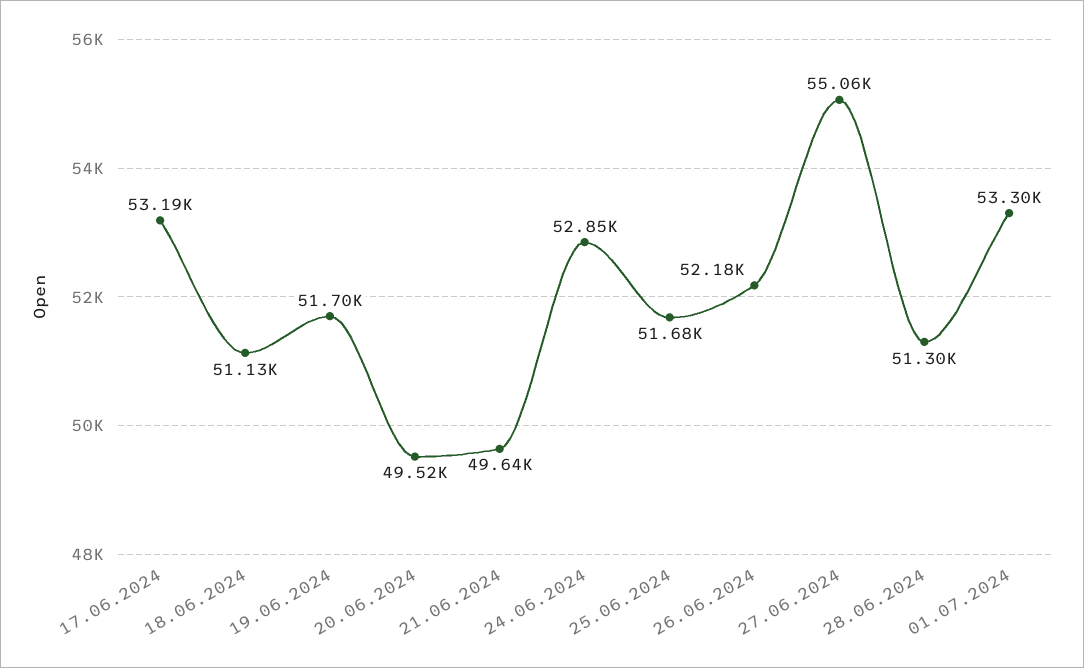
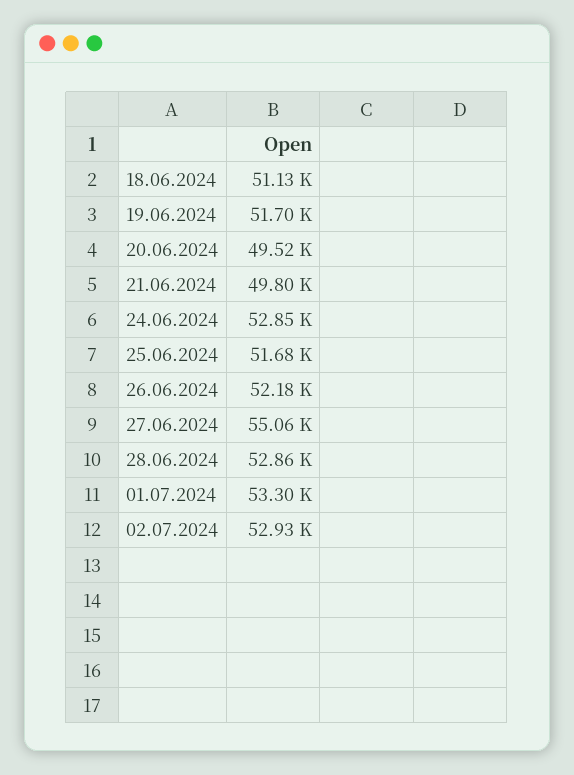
17.06.2024: 53190 -> none
21.06.2024: 49640 -> 49800
28.06.2024: 51300 -> 52860
02.07.2024: none -> 52930

